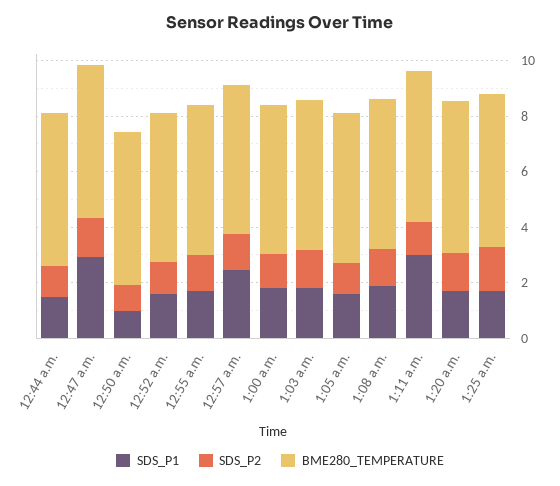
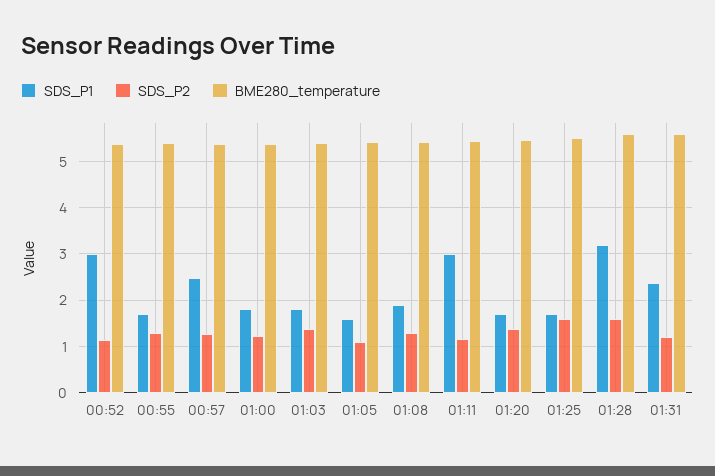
SDS_P1, 12:44 a.m.: 1.5 -> none
SDS_P2, 12:44 a.m.: 1 -> none
BME280_TEMPERATURE, 12:44 a.m.: 5.5 -> none
SDS_P1, 12:47 a.m.: 3 -> none
SDS_P2, 12:47 a.m.: 1.5 -> none
BME280_TEMPERATURE, 12:47 a.m.: 5.5 -> none
SDS_P1, 12:50 a.m.: 1 -> none
SDS_P2, 12:50 a.m.: 1 -> none
BME280_TEMPERATURE, 12:50 a.m.: 5.5 -> none
SDS_P1, 12:52 a.m.: 1.5 -> 3
SDS_P1, 01:28: none -> 3.2
SDS_P2, 01:28: none -> 1.6
BME280_TEMPERATURE, 01:28: none -> 5.6
SDS_P1, 01:31: none -> 2.4
SDS_P2, 01:31: none -> 1.2
BME280_TEMPERATURE, 01:31: none -> 5.6

